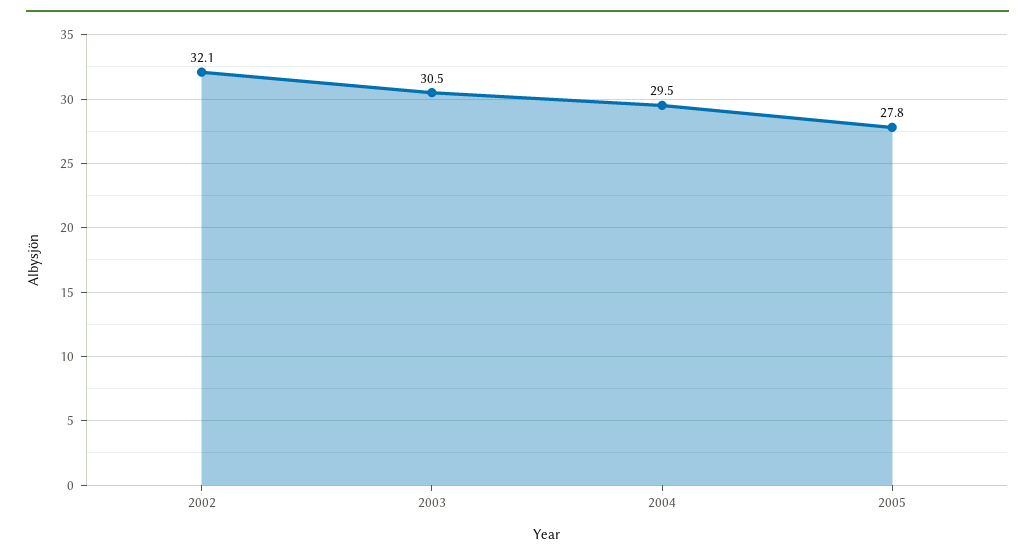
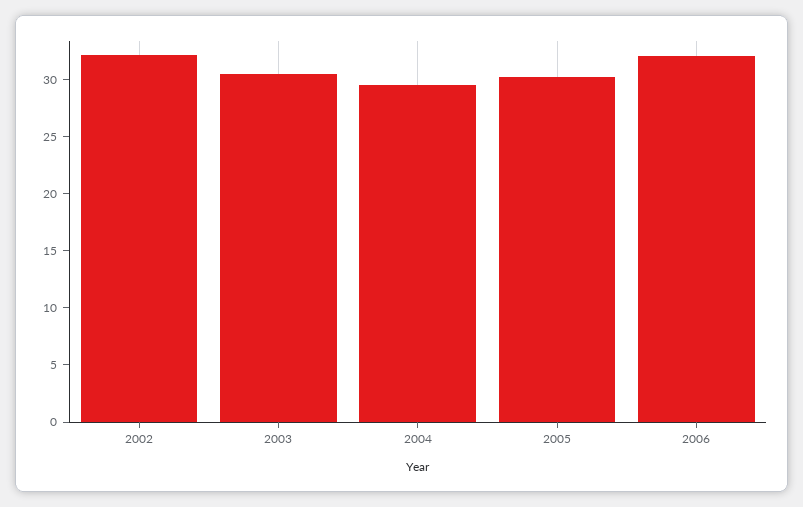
2005: 27.8 -> 30
2006: none -> 32

